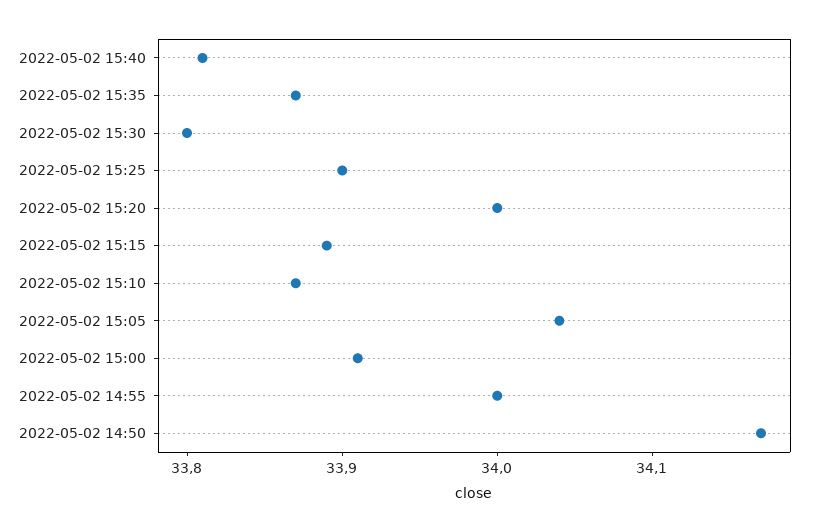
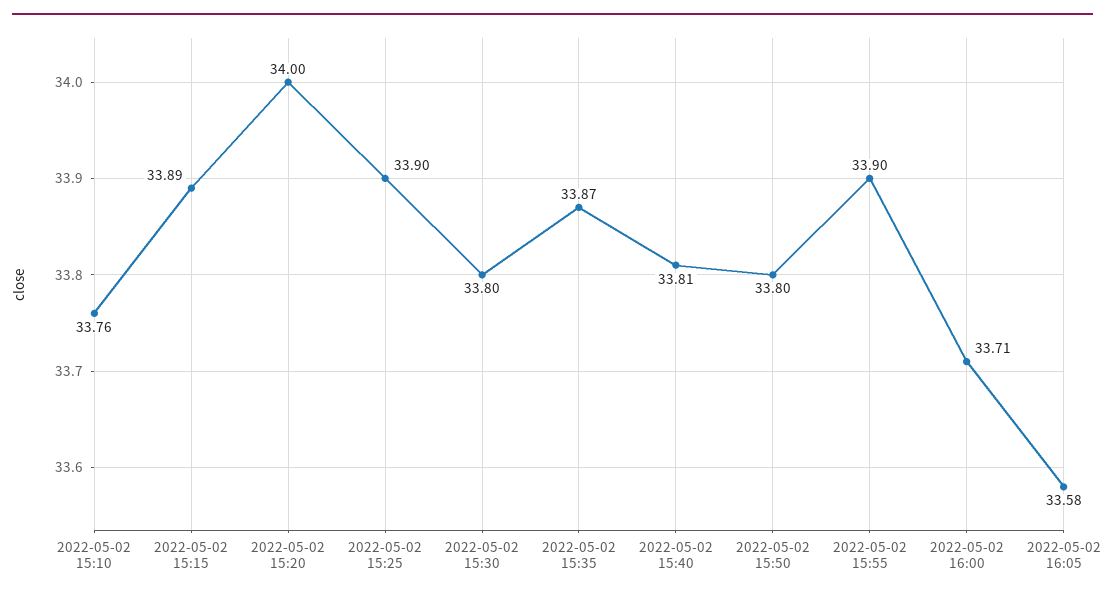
2022-05-02 15:10: 33.87 -> 33.76
2022-05-02 15:05: 34.04 -> none
2022-05-02 15:00: 33.91 -> none
2022-05-02 14:55: 34 -> none
2022-05-02 14:50: 34.17 -> none
2022-05-02 15:50: none -> 33.8
2022-05-02 15:55: none -> 33.9
2022-05-02 16:00: none -> 33.71
2022-05-02 16:05: none -> 33.58

